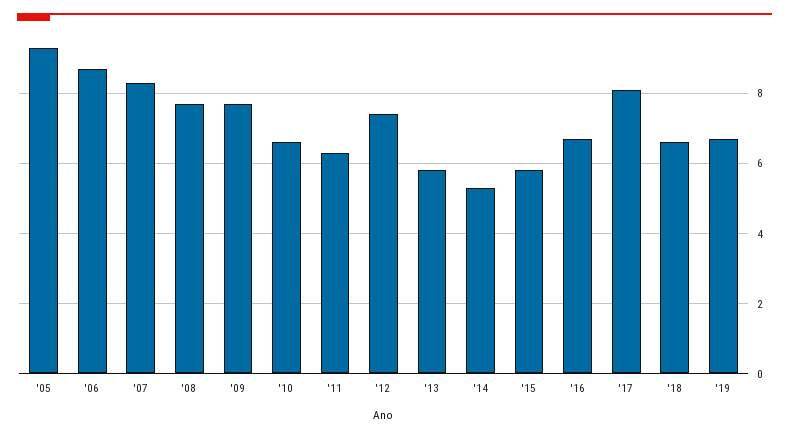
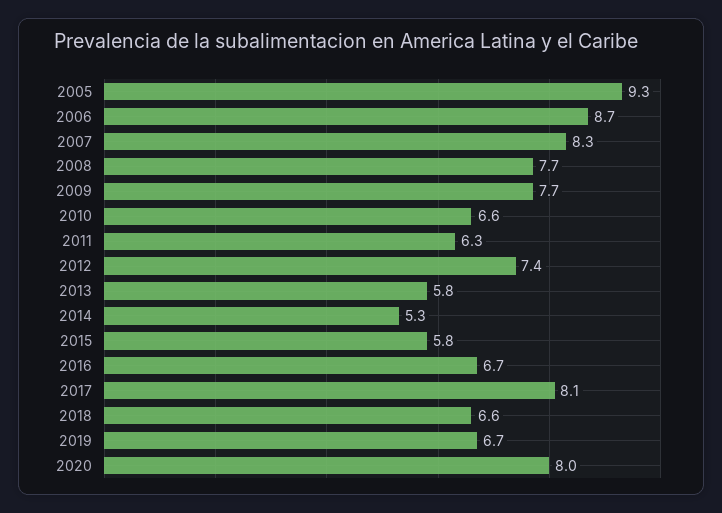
2020: none -> 8

